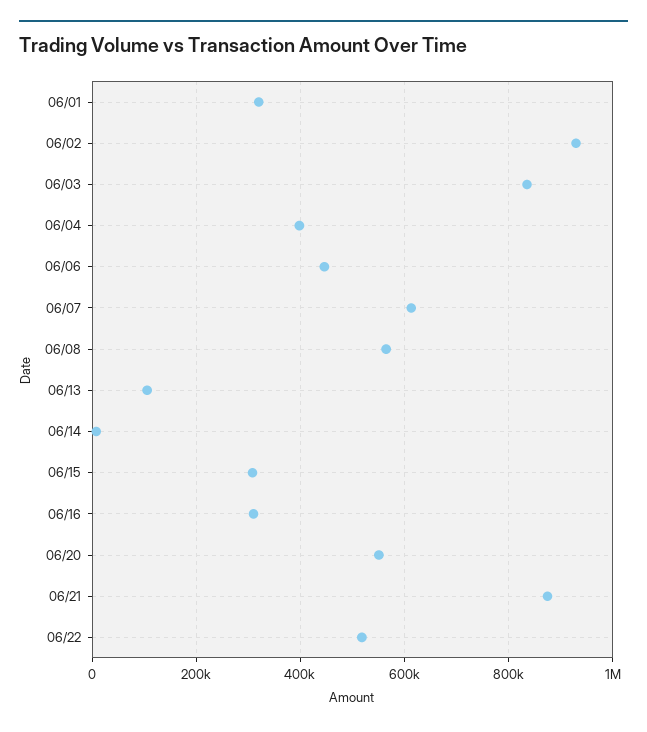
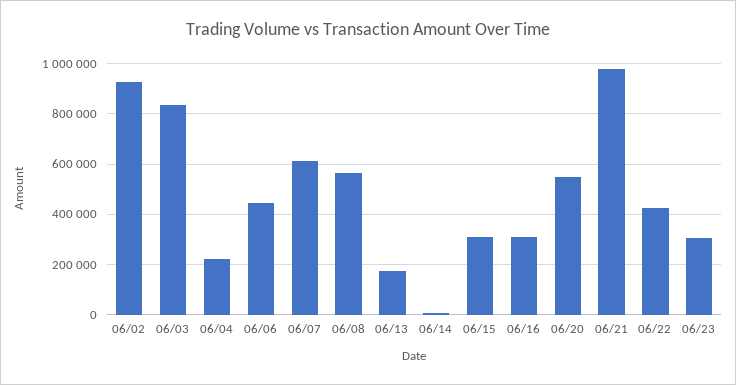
06/01: 320000 -> none
06/04: 400000 -> 225000
06/13: 100000 -> 175000
06/21: 880000 -> 975000
06/22: 520000 -> 425000
06/23: none -> 300000

